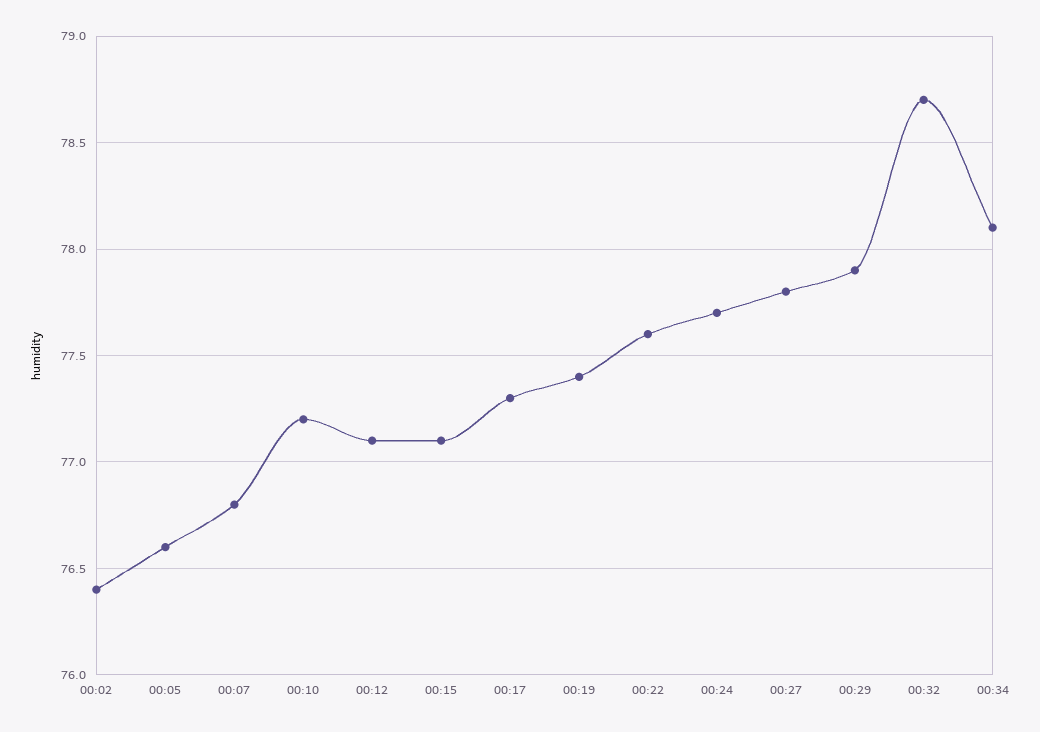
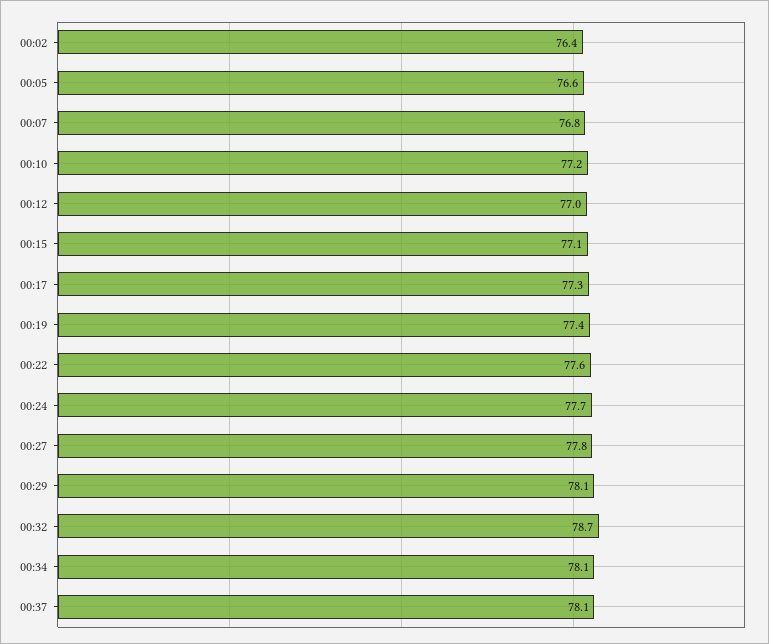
00:12: 77.1 -> 77
00:29: 77.9 -> 78.1
00:37: none -> 78.1

